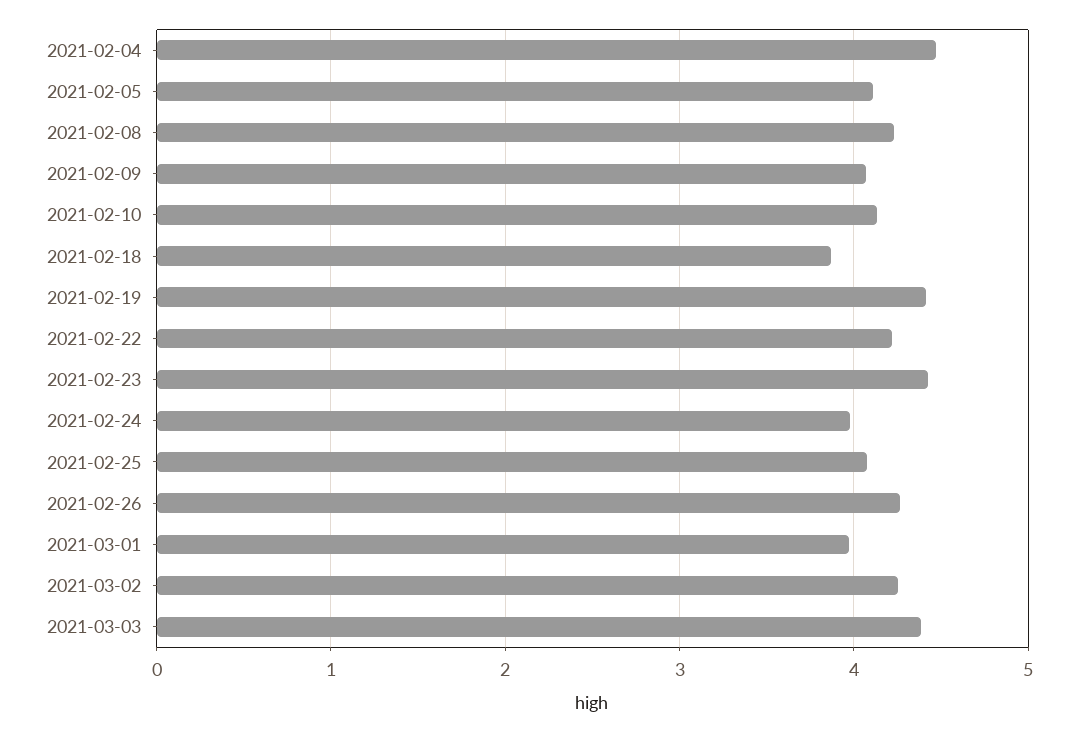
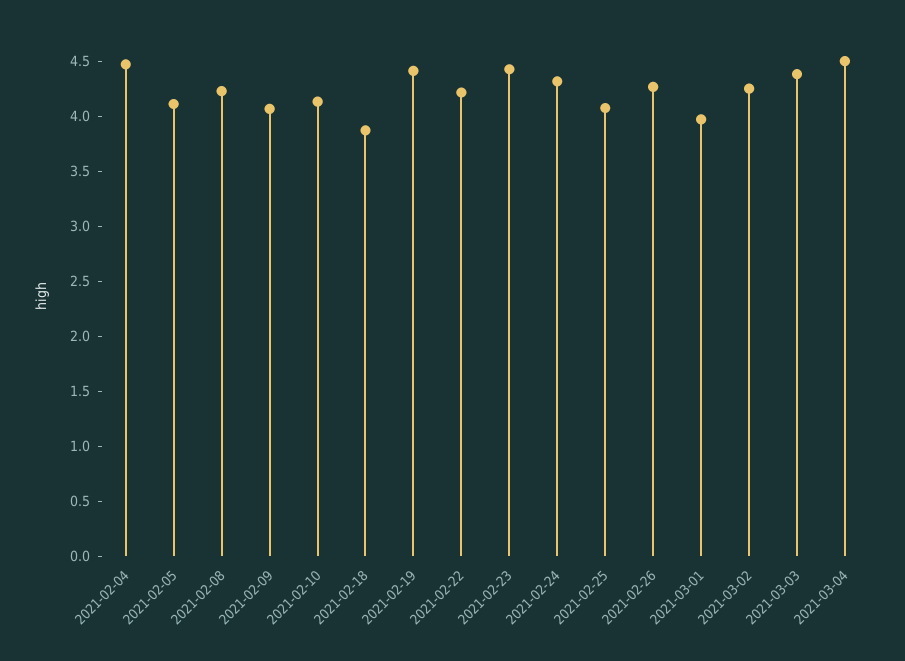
2021-02-24: 4 -> 4.3
2021-03-04: none -> 4.5

